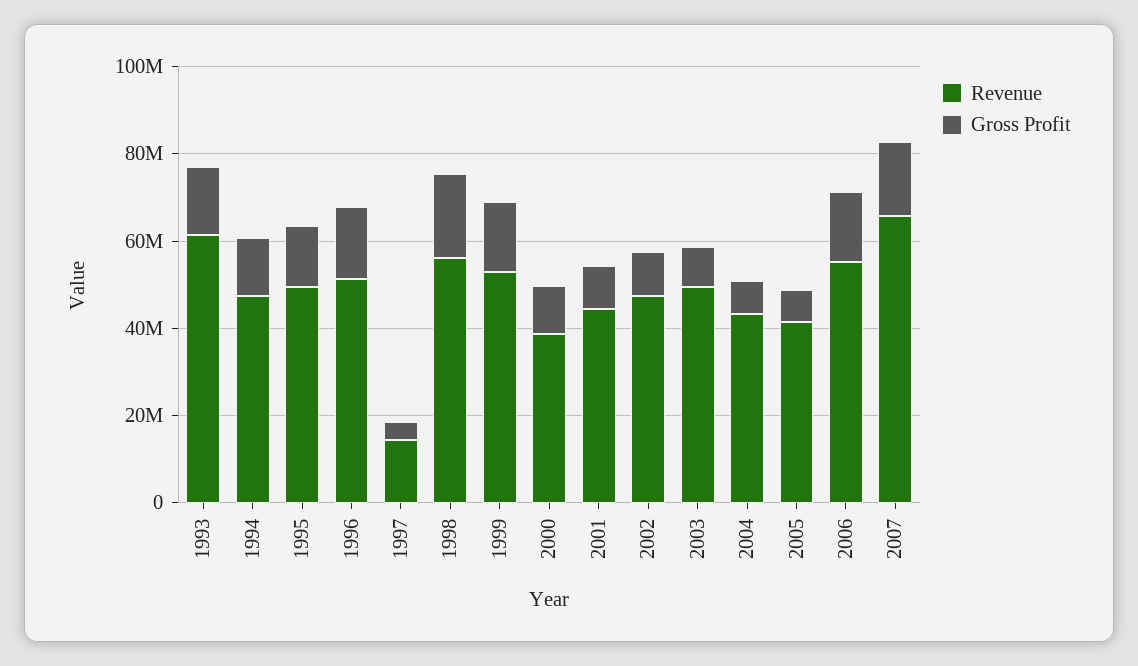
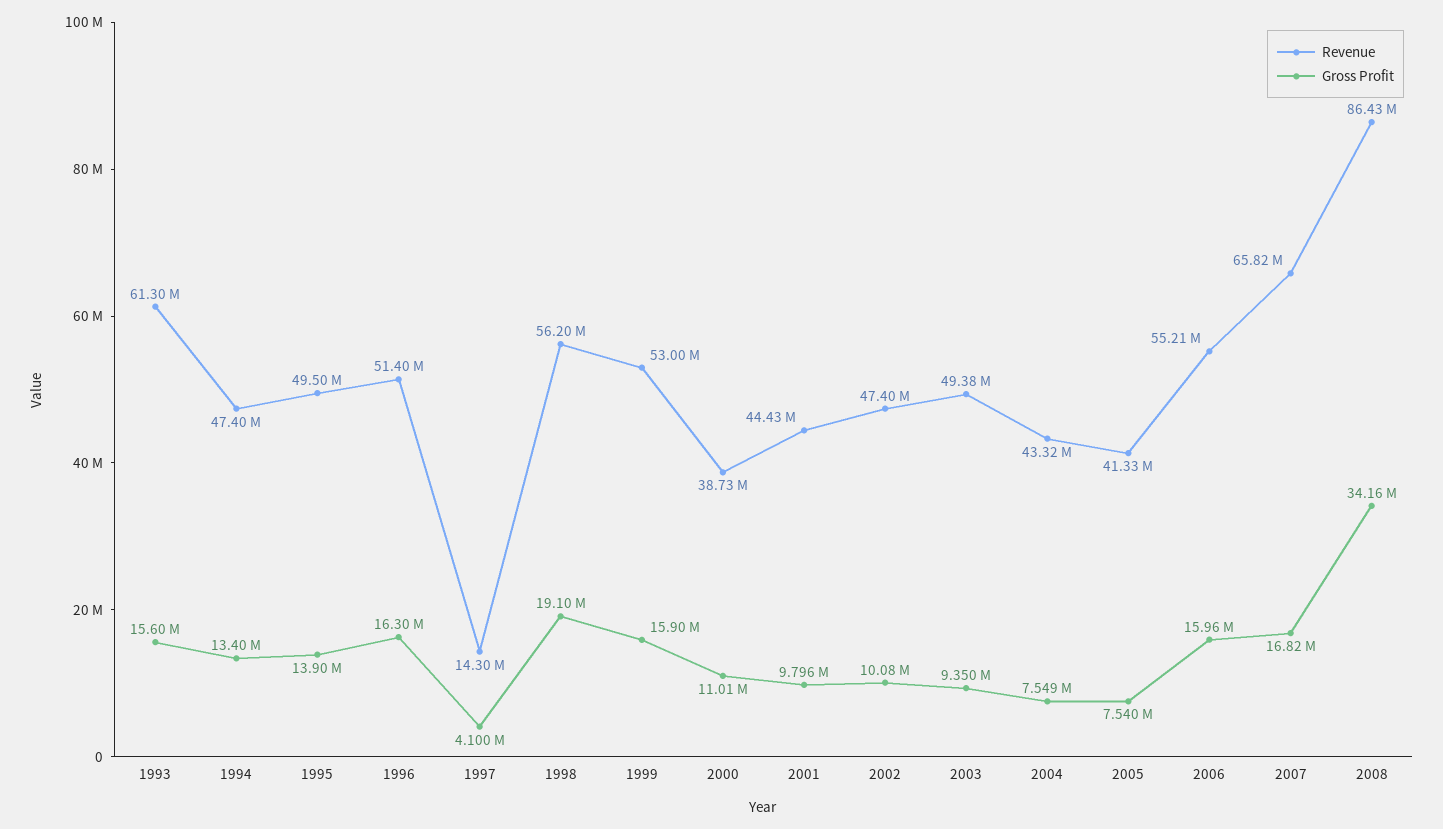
Revenue, 2008: none -> 86430000
Gross Profit, 2008: none -> 34160000

